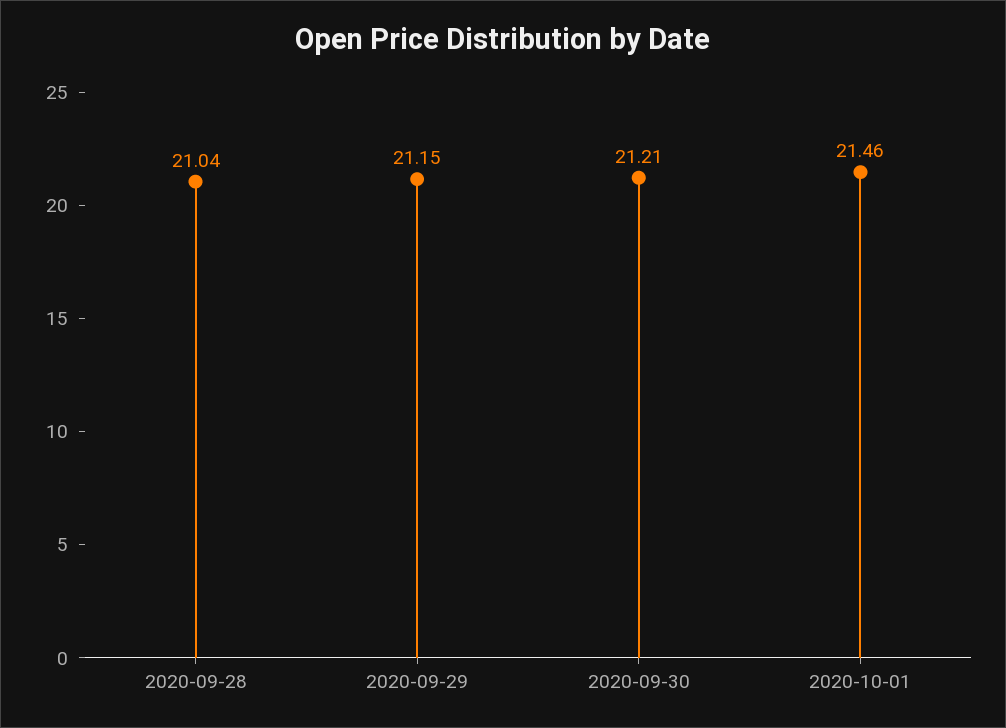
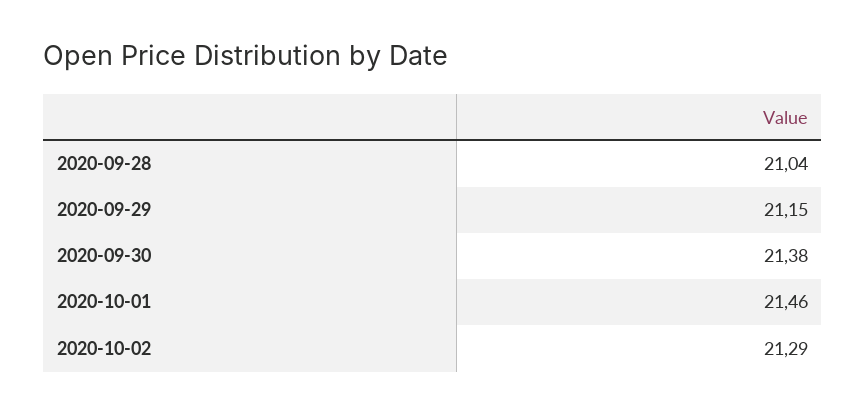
2020-09-30: 21.21 -> 21.38
2020-10-02: none -> 21.29

